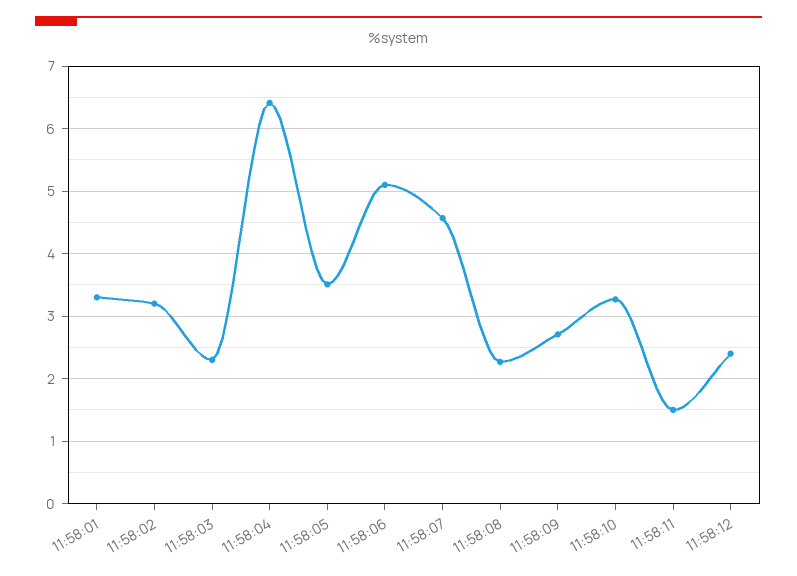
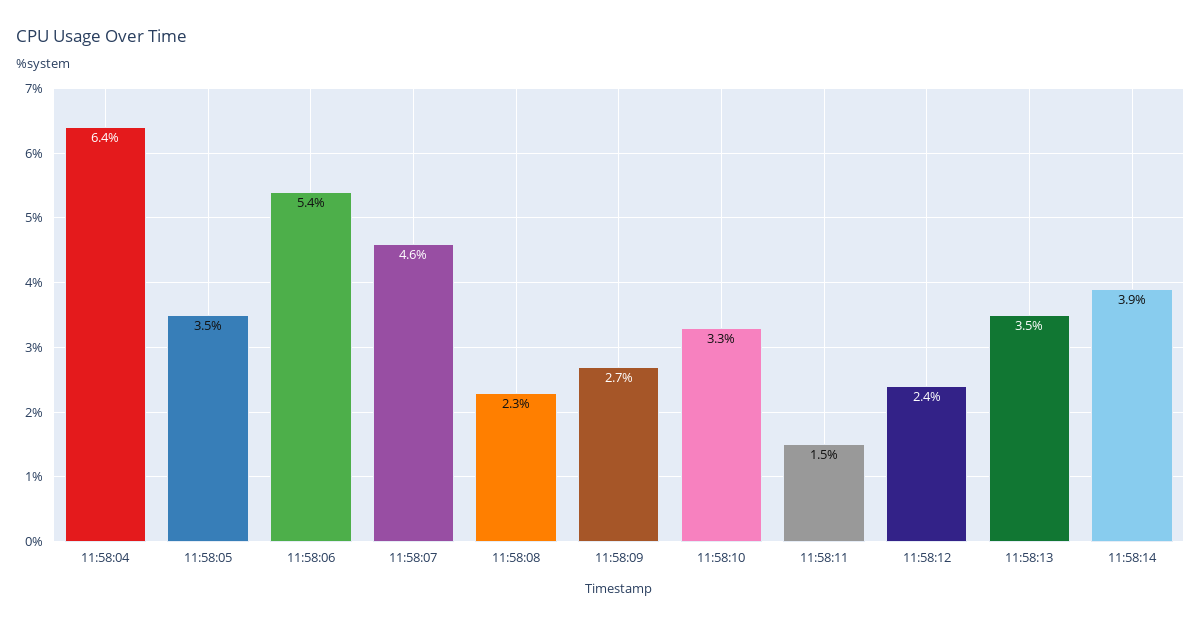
11:58:01: 3.3 -> none
11:58:02: 3.2 -> none
11:58:03: 2.3 -> none
11:58:06: 5.1 -> 5.4
11:58:13: none -> 3.5
11:58:14: none -> 3.9

